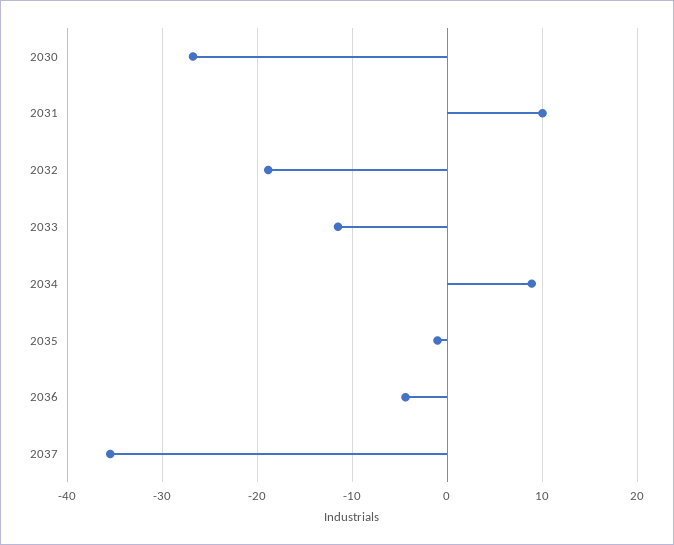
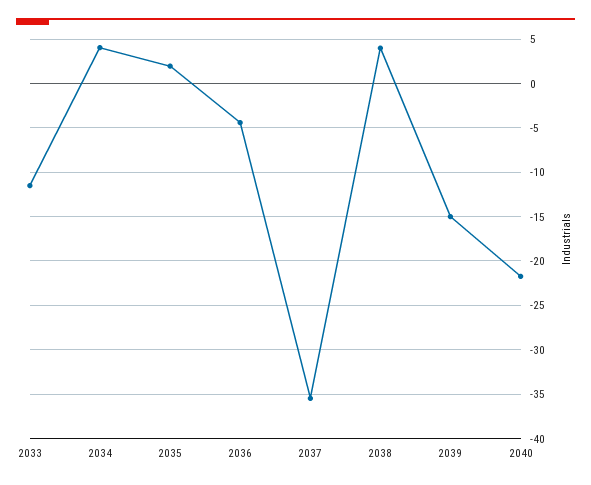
2030: -27 -> none
2031: 10 -> none
2032: -19 -> none
2034: 9 -> 4
2035: -1 -> 2
2038: none -> 4
2039: none -> -15
2040: none -> -22

